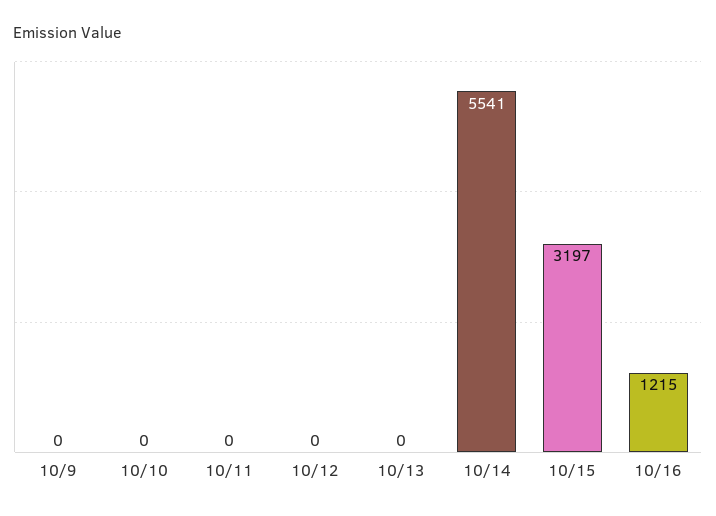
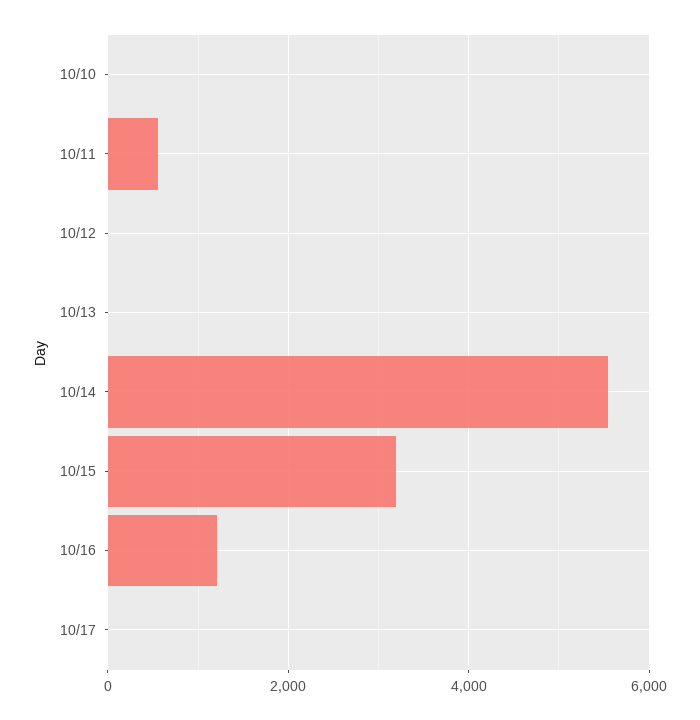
10/9: 0 -> none
10/11: 0 -> 600
10/17: none -> 0

